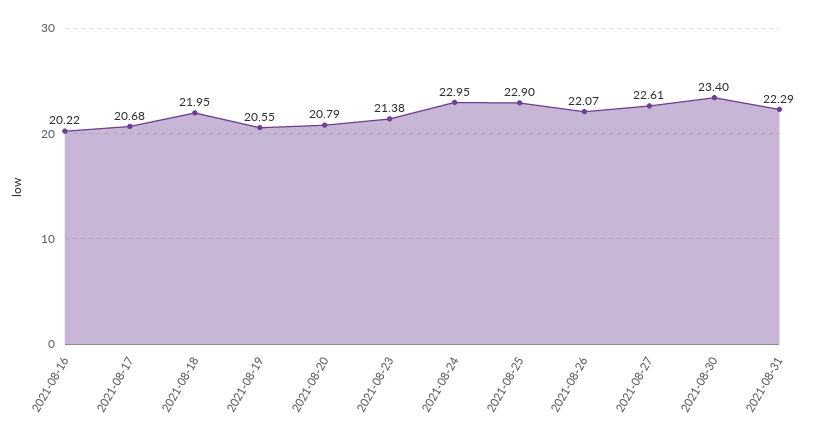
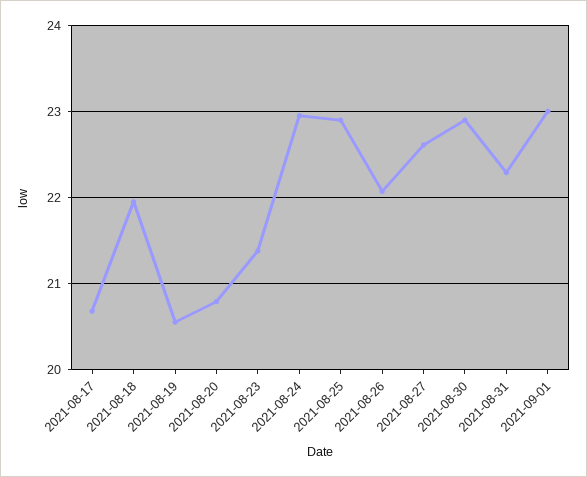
2021-08-16: 20.22 -> none
2021-08-30: 23.4 -> 22.9
2021-09-01: none -> 23

